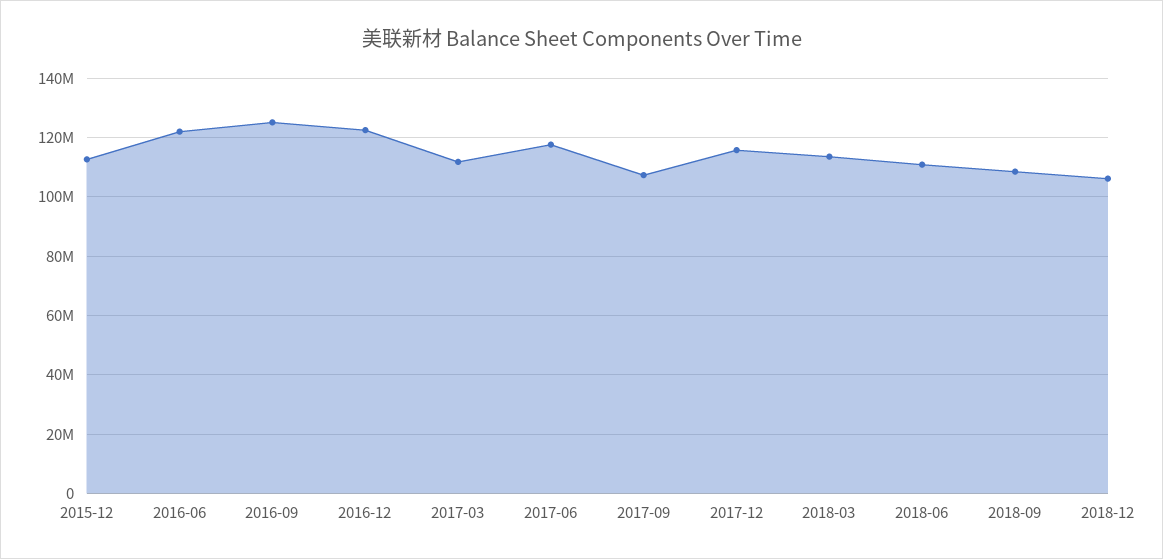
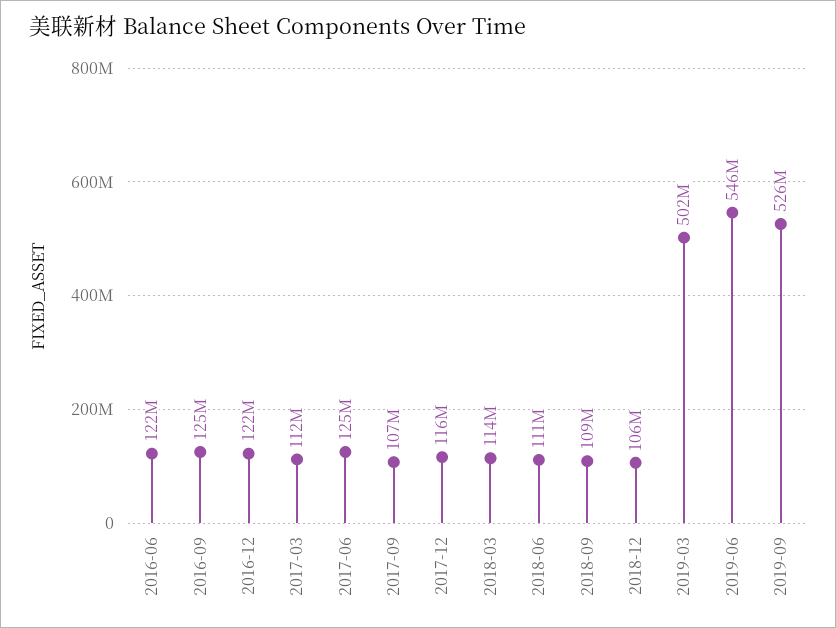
2015-12: 112500000 -> none
2017-06: 117500000 -> 125000000
2019-03: none -> 502000000
2019-06: none -> 546000000
2019-09: none -> 526000000

